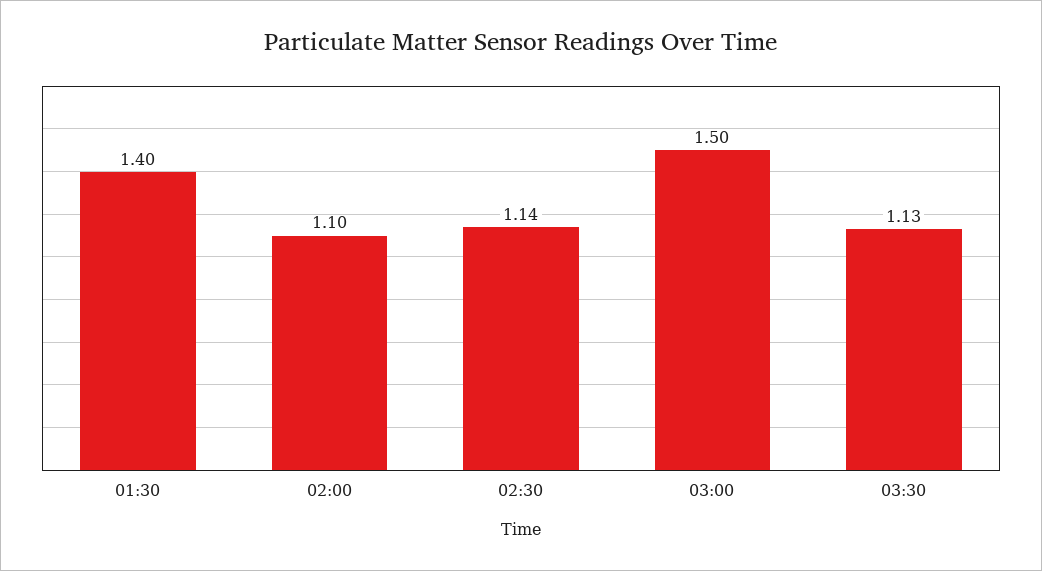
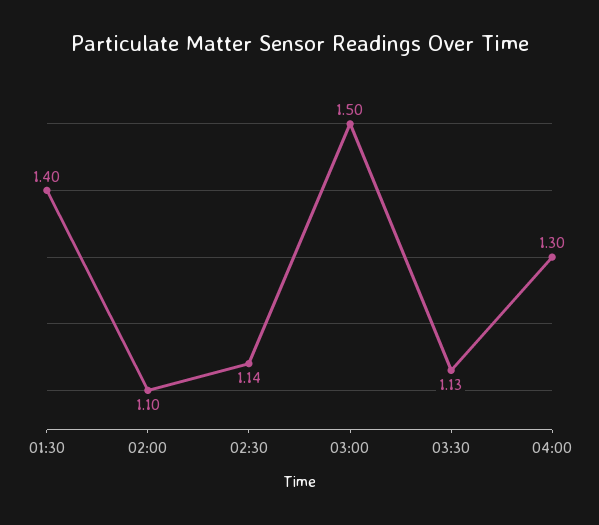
04:00: none -> 1.3

